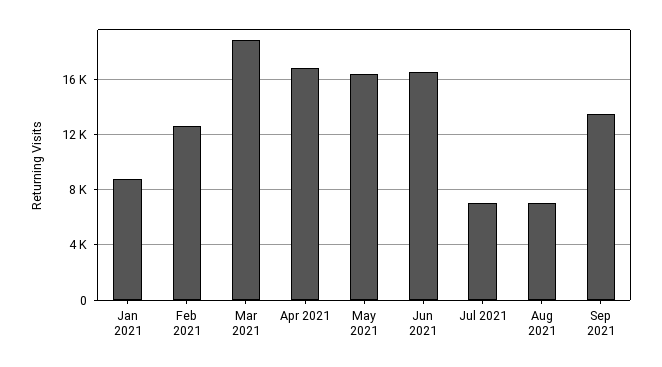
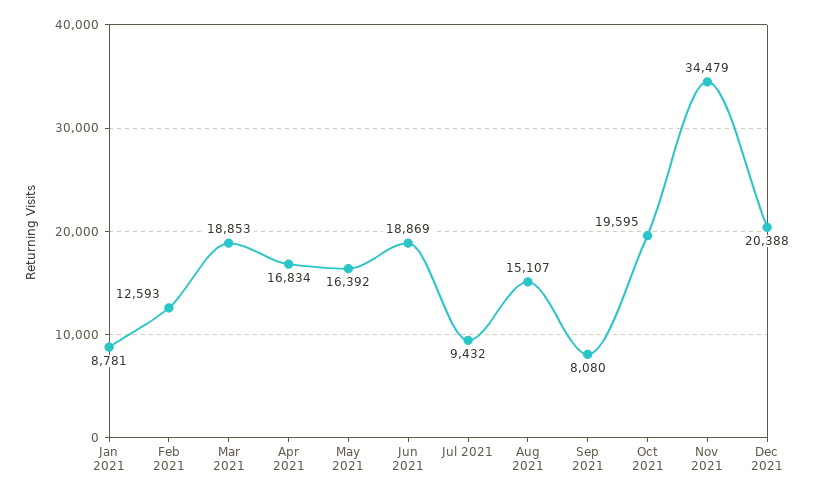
Jun 2021: 16500 -> 18869
Jul 2021: 7000 -> 9432
Aug 2021: 7000 -> 15107
Sep 2021: 13500 -> 8080
Oct 2021: none -> 19595
Nov 2021: none -> 34479
Dec 2021: none -> 20388

